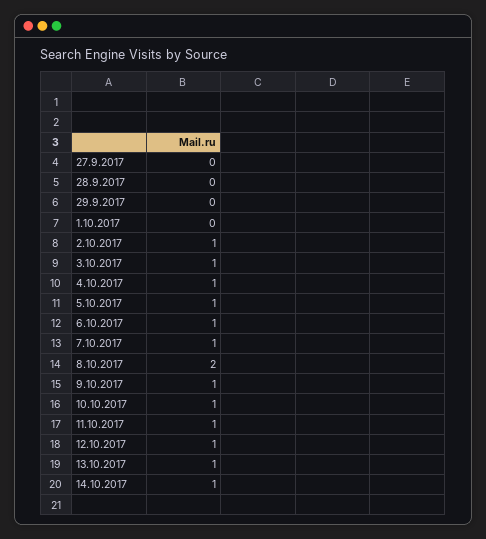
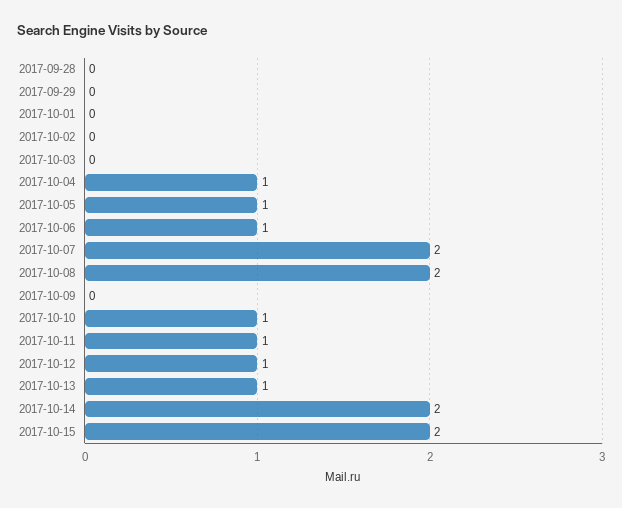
27.9.2017: 0 -> none
2.10.2017: 1 -> 0
3.10.2017: 1 -> 0
7.10.2017: 1 -> 2
9.10.2017: 1 -> 0
14.10.2017: 1 -> 2
2017-10-15: none -> 2

